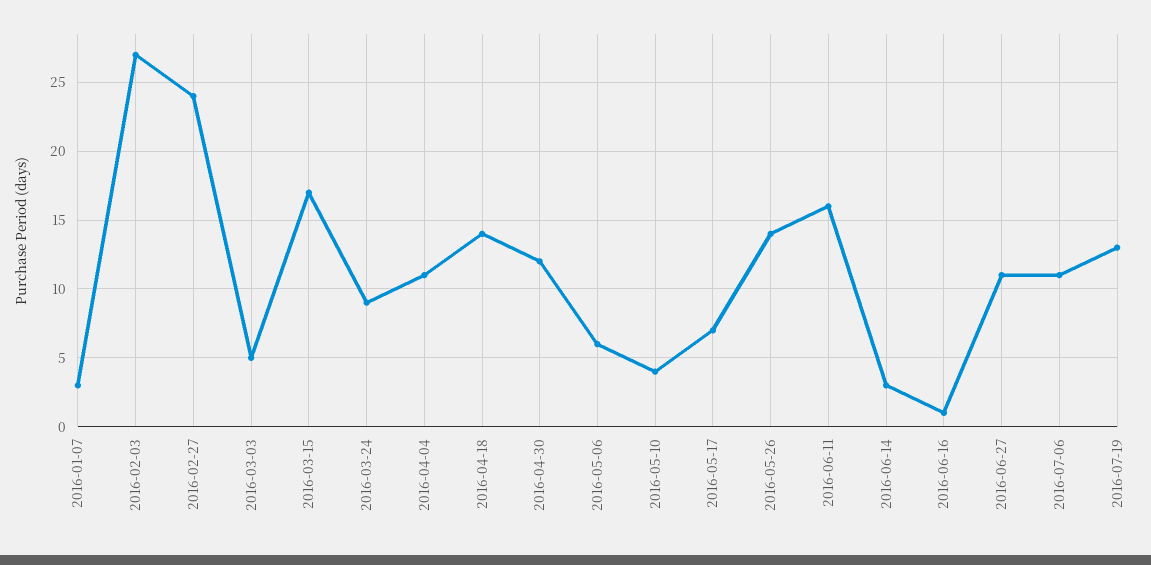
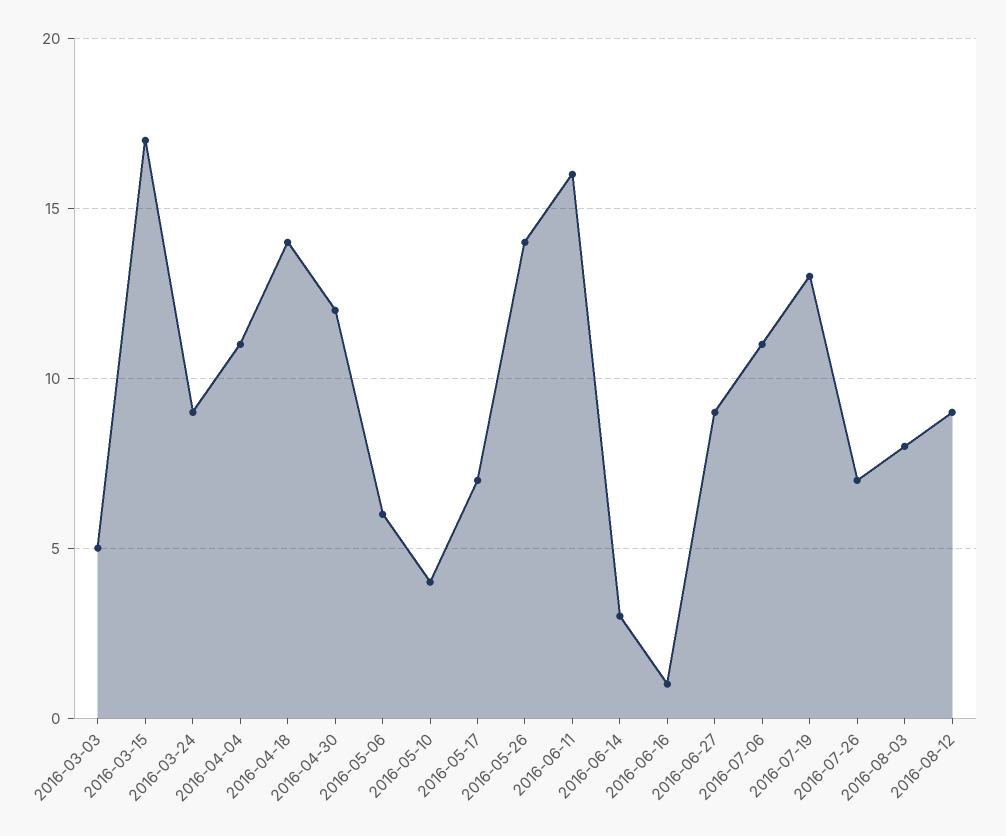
2016-01-07: 3 -> none
2016-02-03: 27 -> none
2016-02-27: 24 -> none
2016-06-27: 11 -> 9
2016-07-26: none -> 7
2016-08-03: none -> 8
2016-08-12: none -> 9

